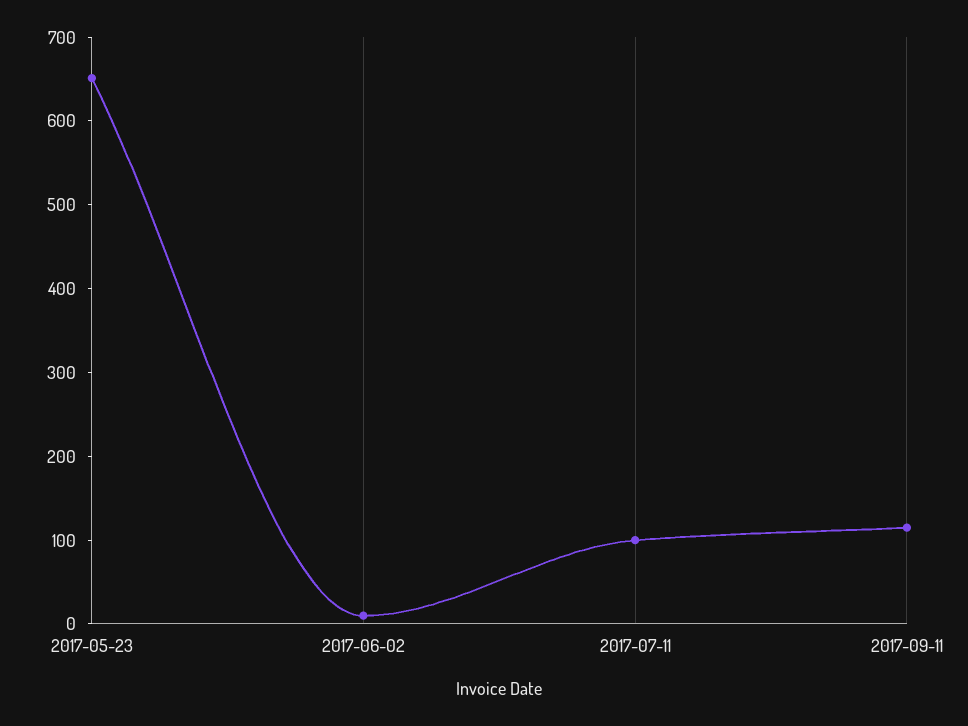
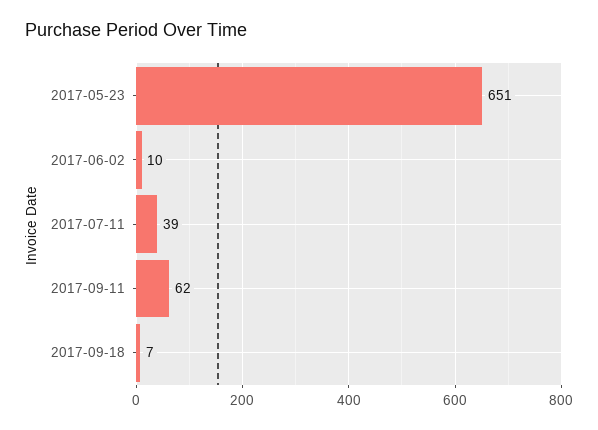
2017-07-11: 100 -> 39
2017-09-11: 120 -> 62
2017-09-18: none -> 7

